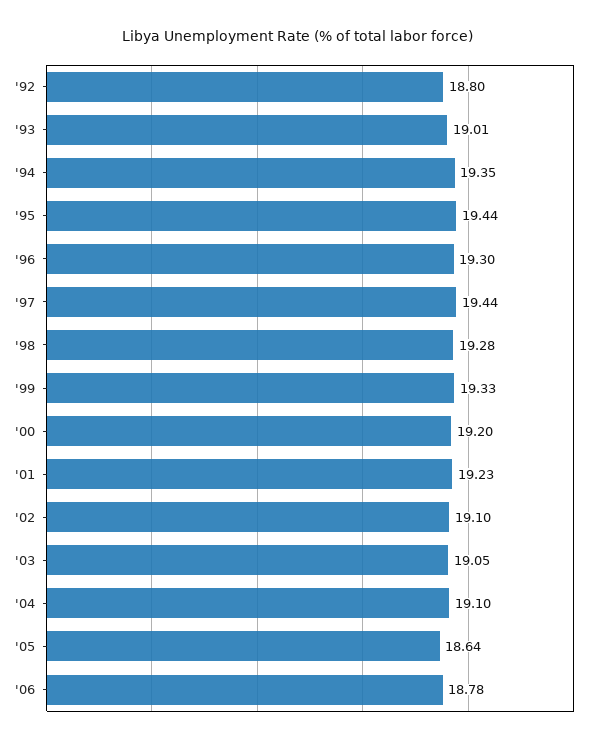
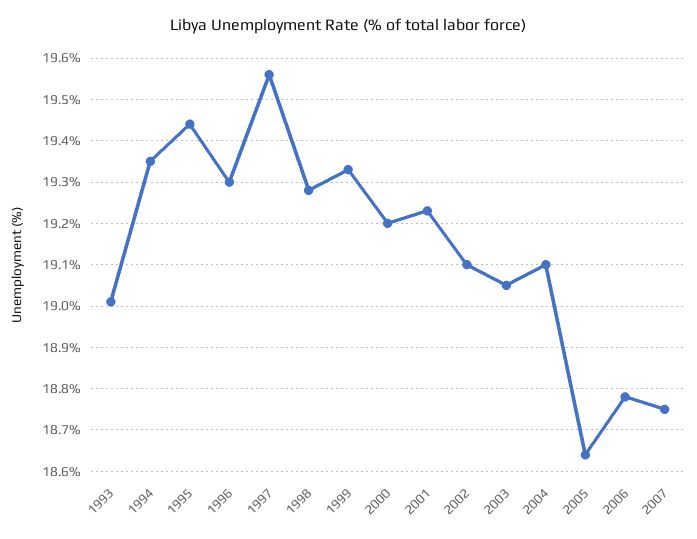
'92: 18.8 -> none
'97: 19.44 -> 19.55
2007: none -> 18.75

